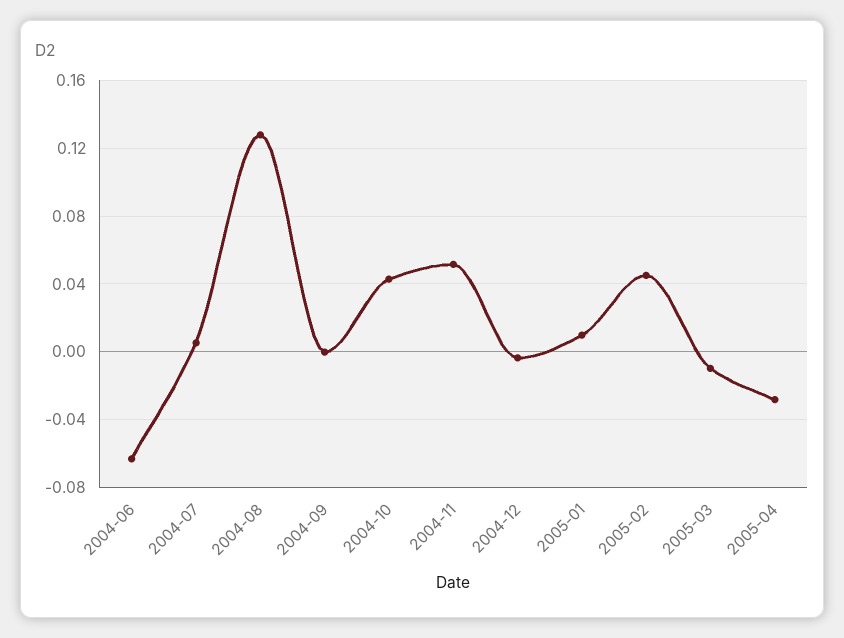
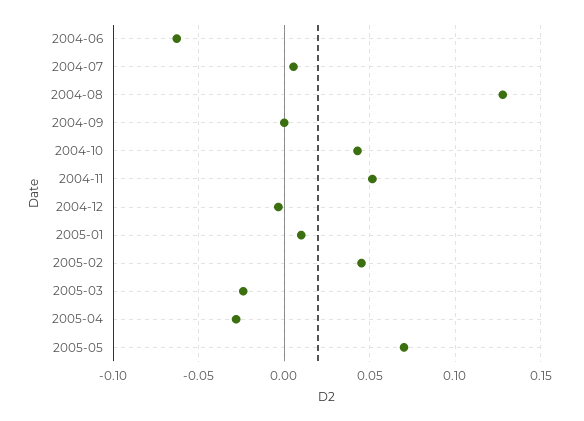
2005-03: -0.01 -> -0.025
2005-05: none -> 0.07

